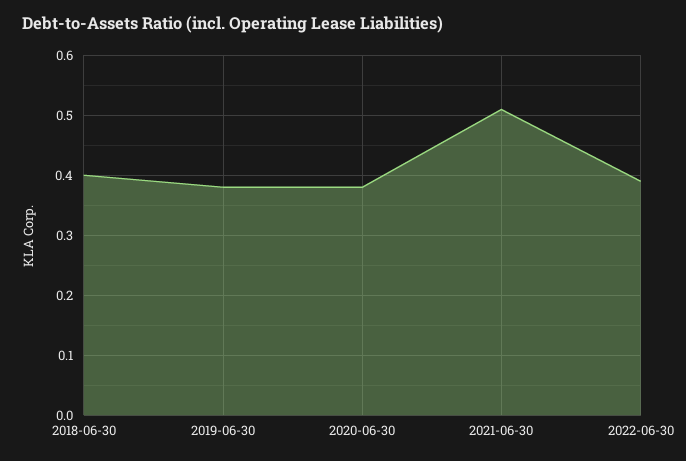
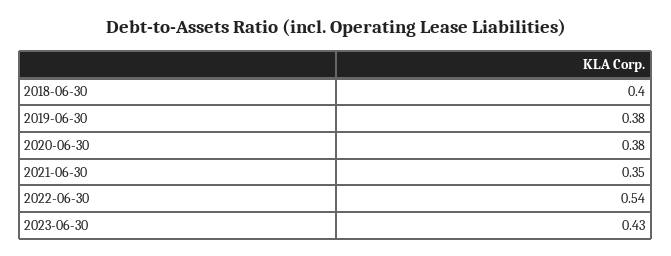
2021-06-30: 0.5 -> 0.35
2022-06-30: 0.4 -> 0.54
2023-06-30: none -> 0.43

